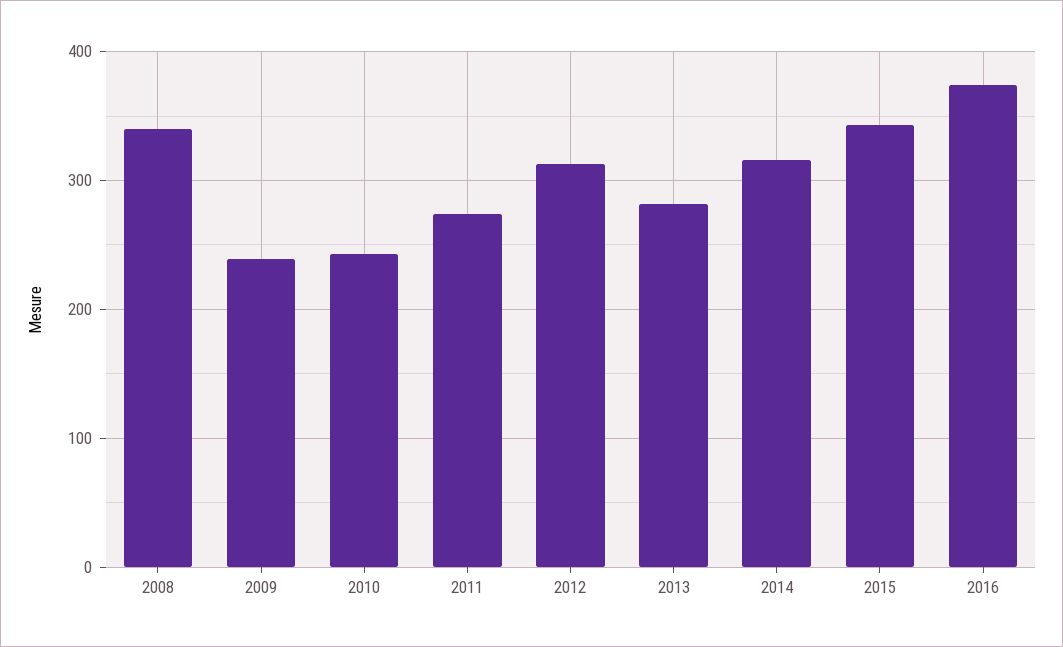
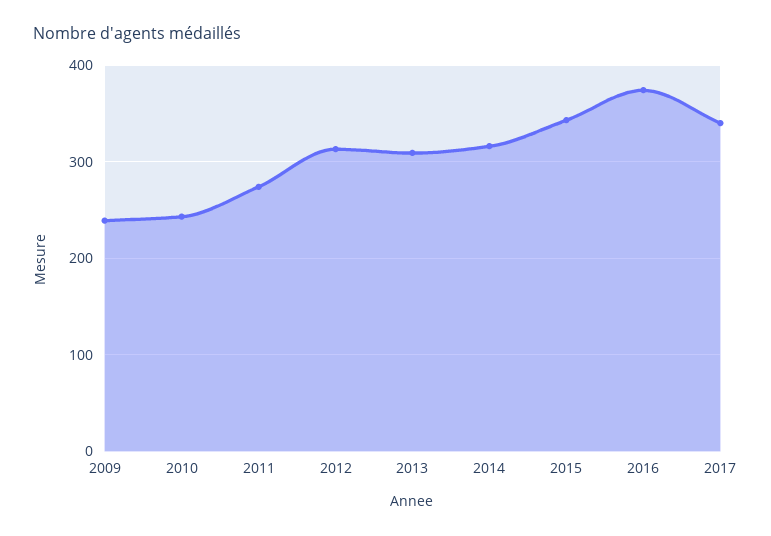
2008: 340 -> none
2013: 280 -> 310
2017: none -> 340

